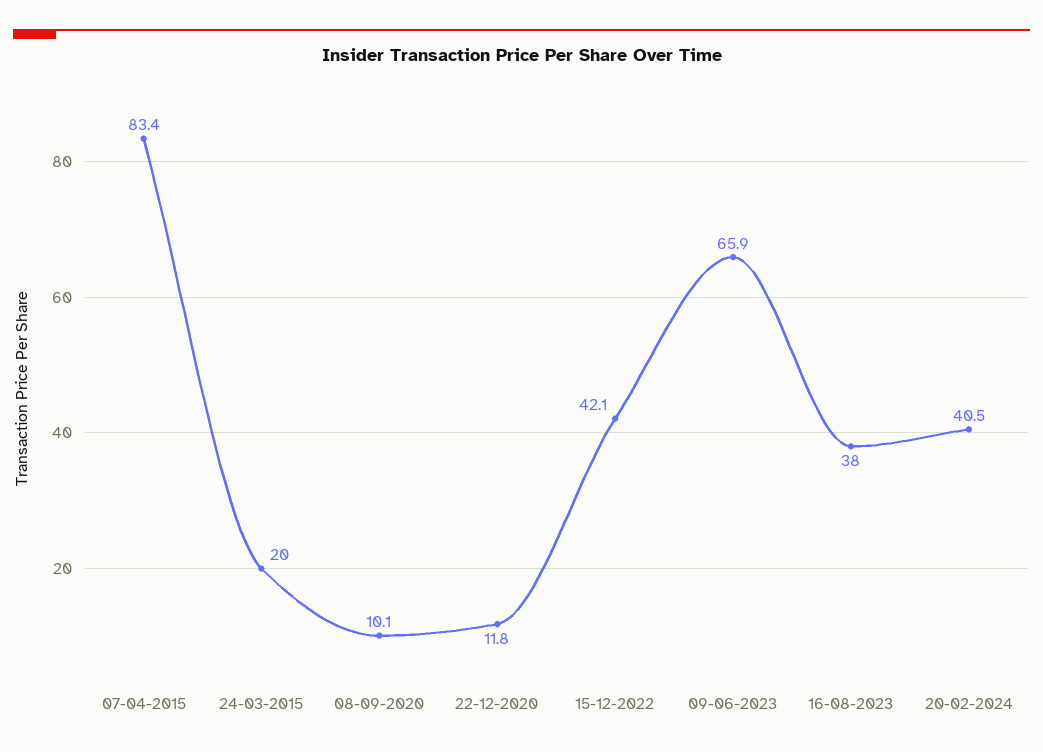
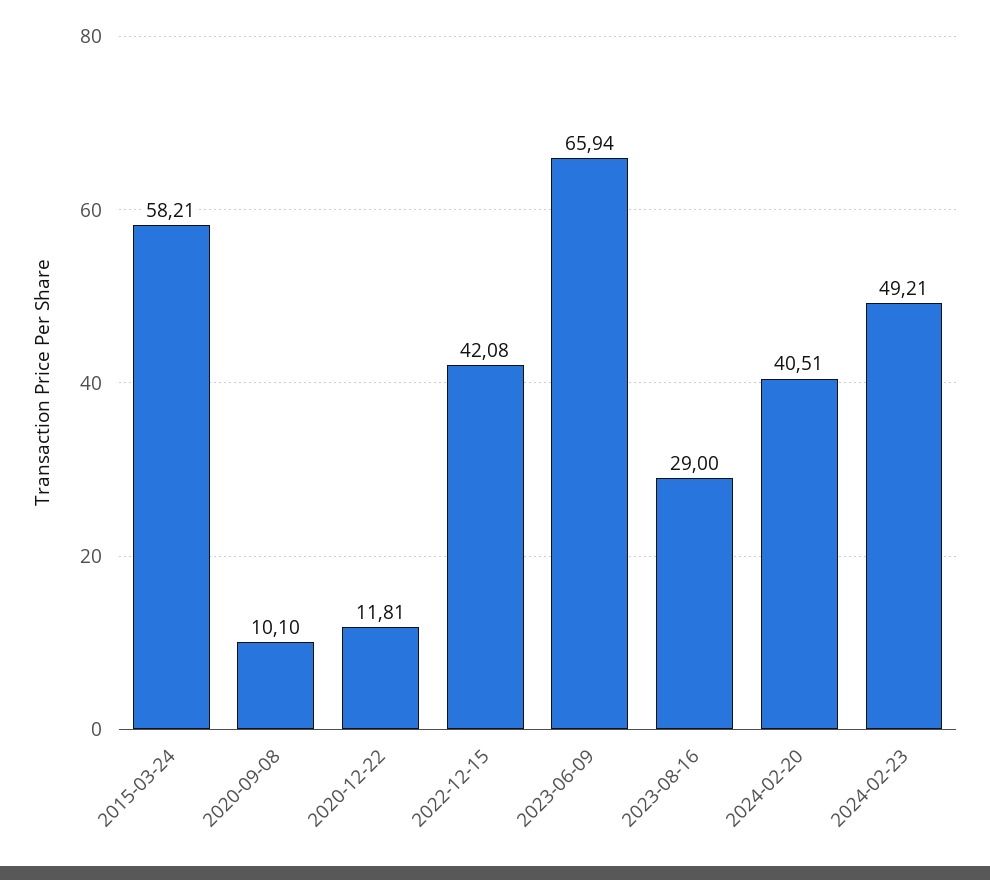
07-04-2015: 83.4 -> none
24-03-2015: 20 -> 58.21
16-08-2023: 38 -> 29
2024-02-23: none -> 49.21

